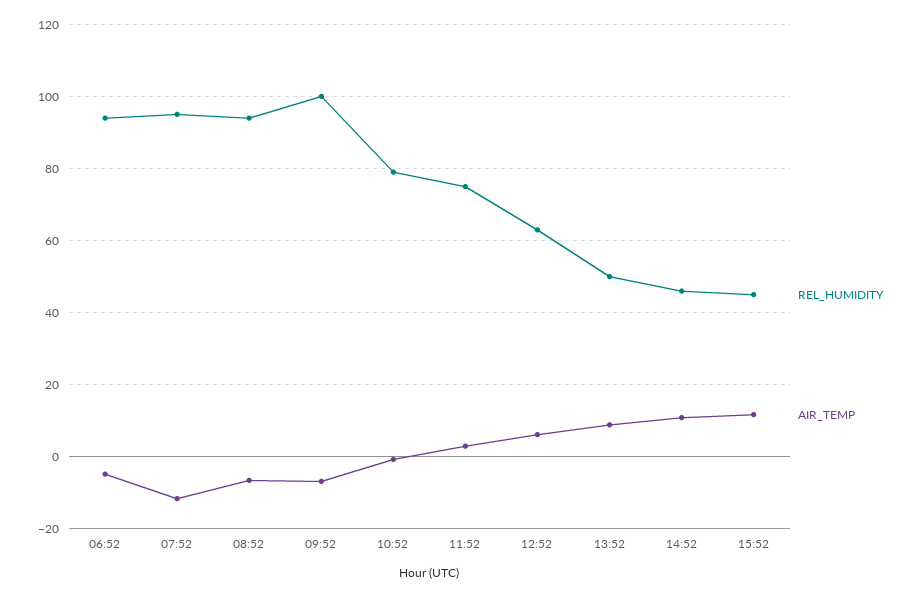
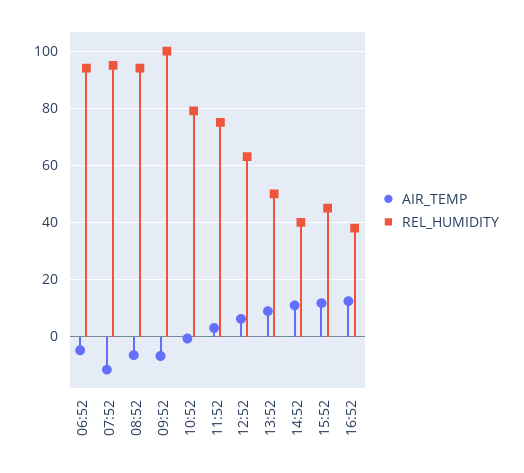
REL_HUMIDITY, 14:52: 46 -> 40
AIR_TEMP, 16:52: none -> 12.5
REL_HUMIDITY, 16:52: none -> 37.5

